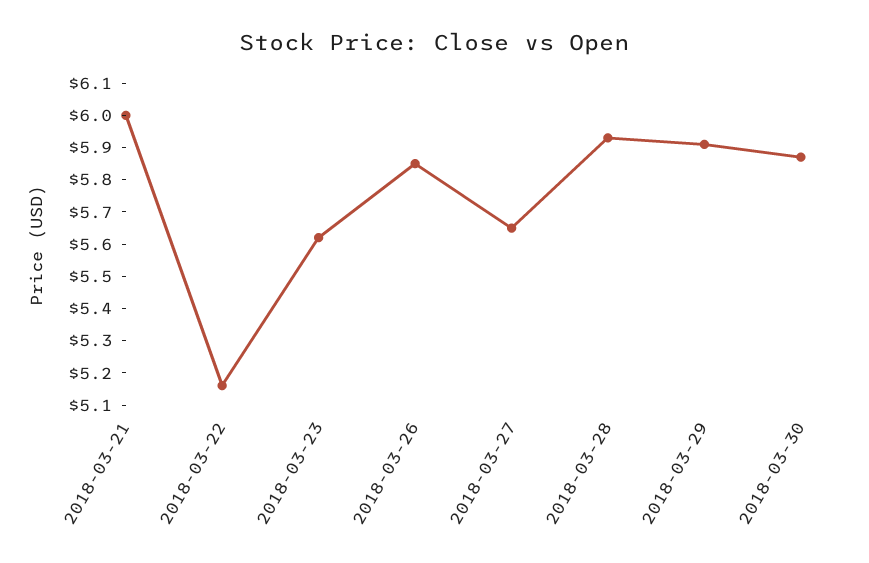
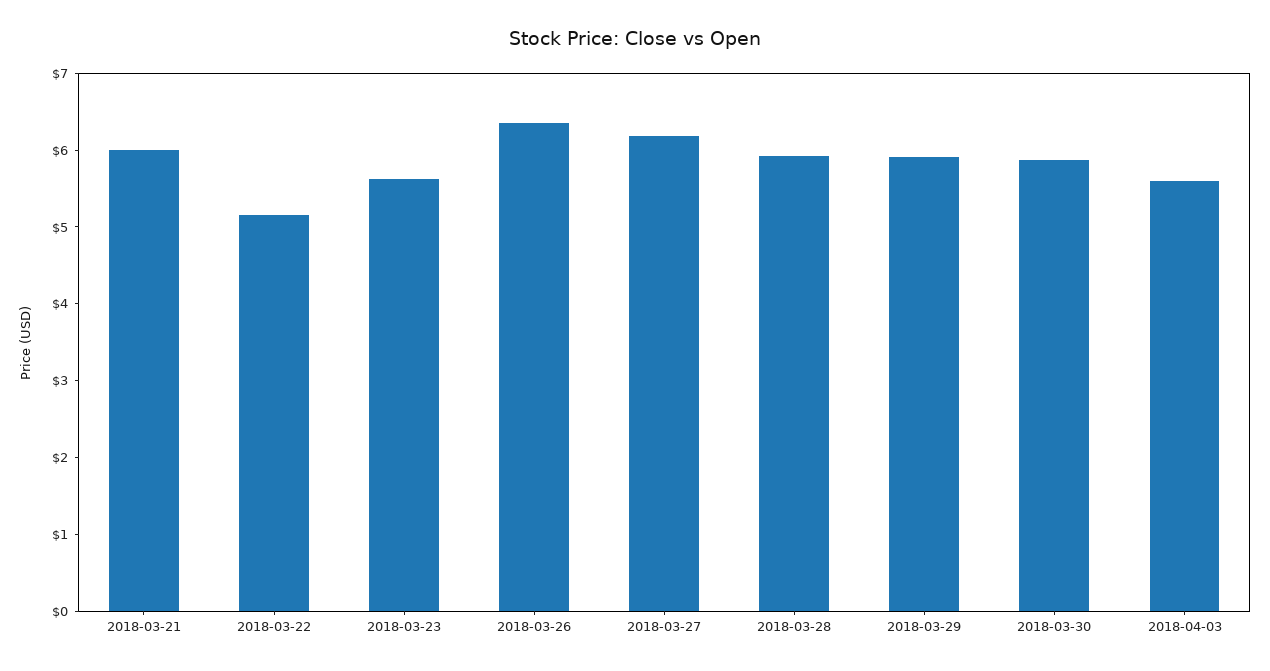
2018-03-26: 5.85 -> 6.4
2018-03-27: 5.65 -> 6.2
2018-04-03: none -> 5.6

